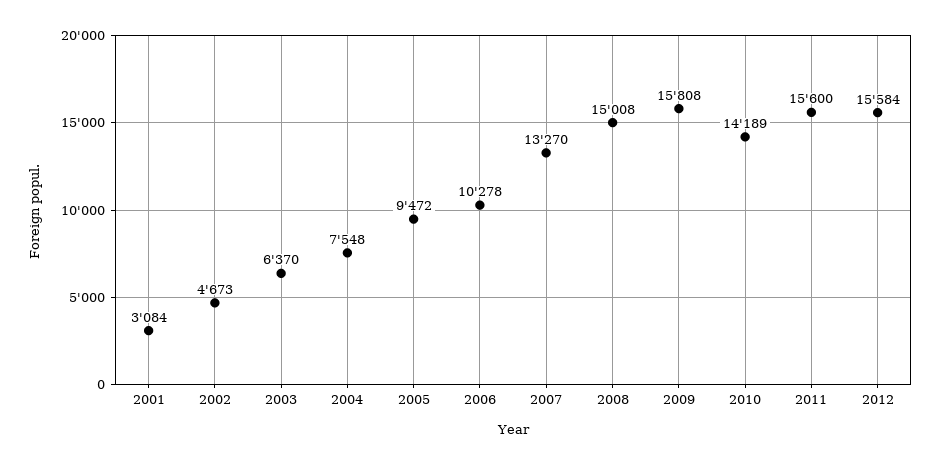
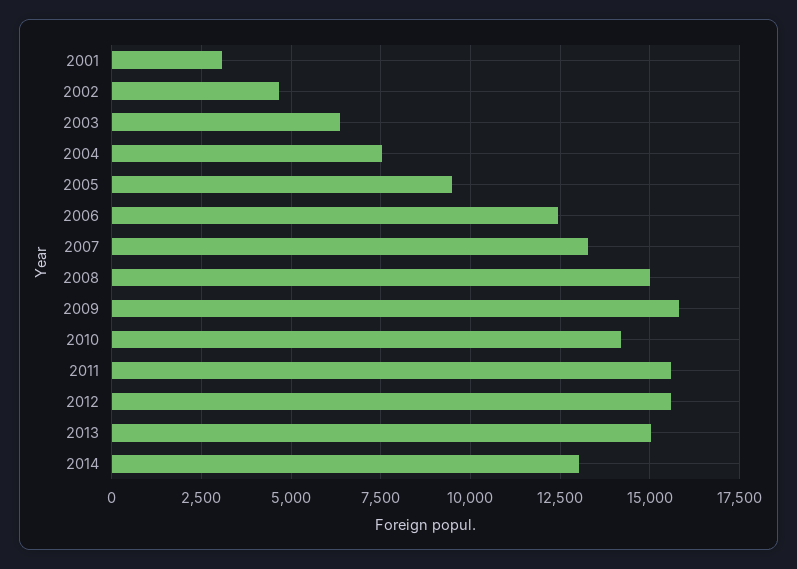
2006: 10278 -> 12500
2013: none -> 15000
2014: none -> 13000

